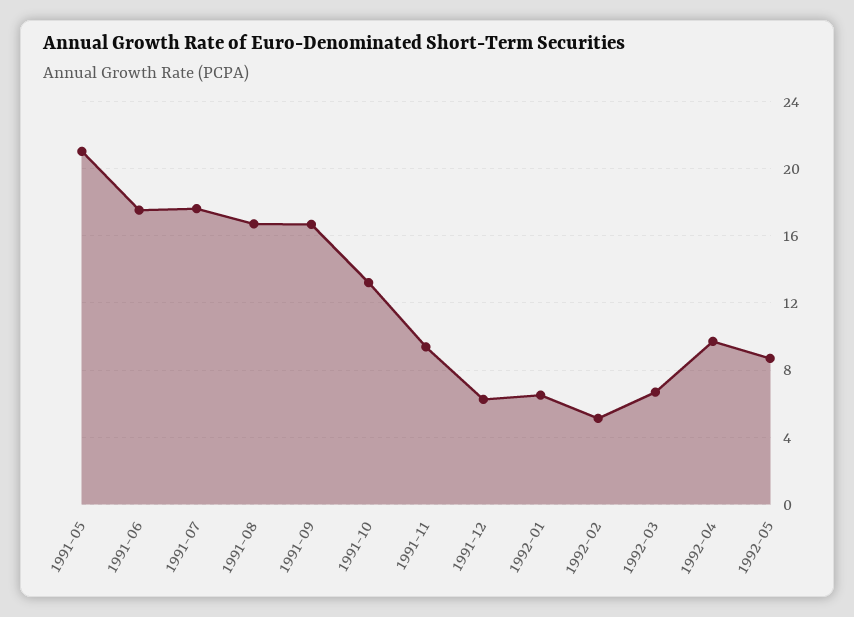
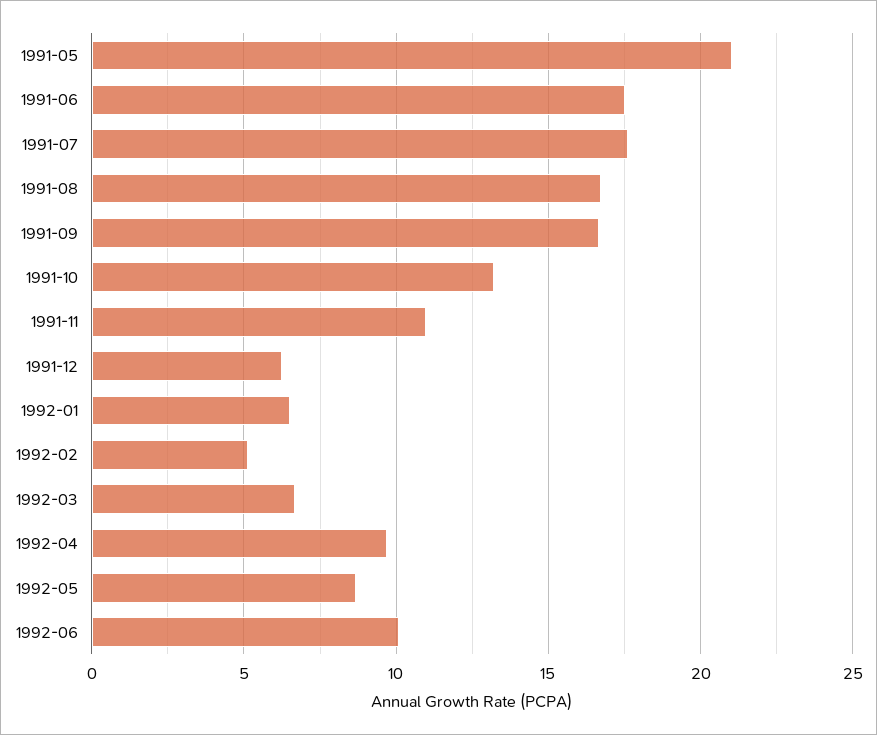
1991-11: 9.5 -> 11
1992-06: none -> 10

